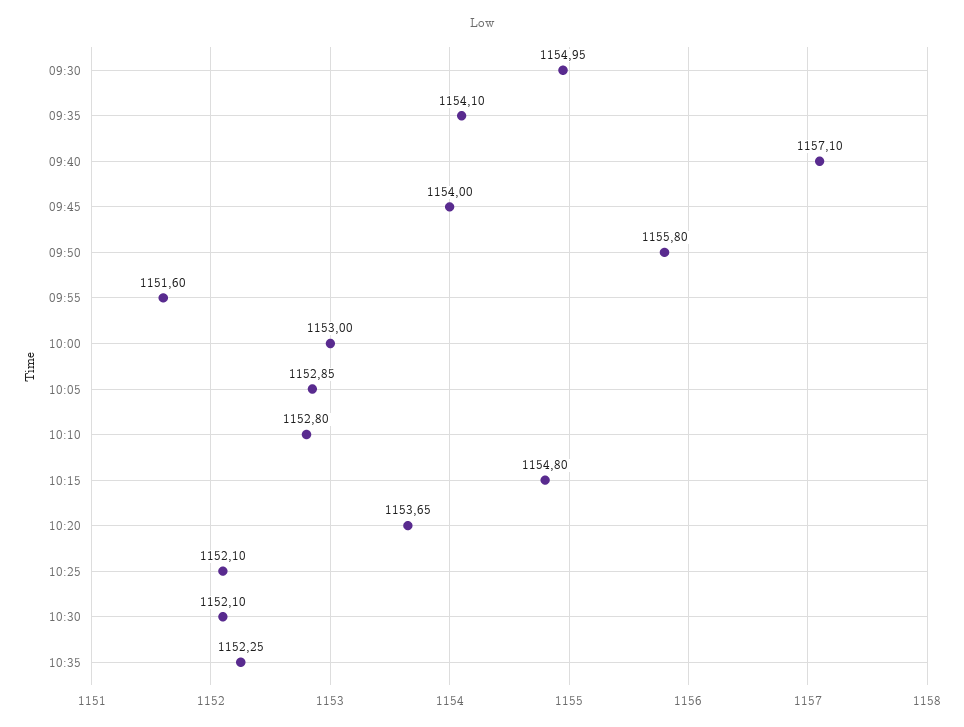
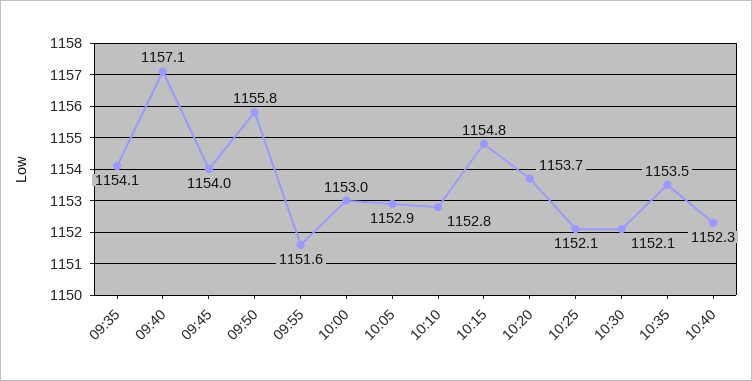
09:30: 1154.95 -> none
10:35: 1152.25 -> 1153.5
10:40: none -> 1152.3

